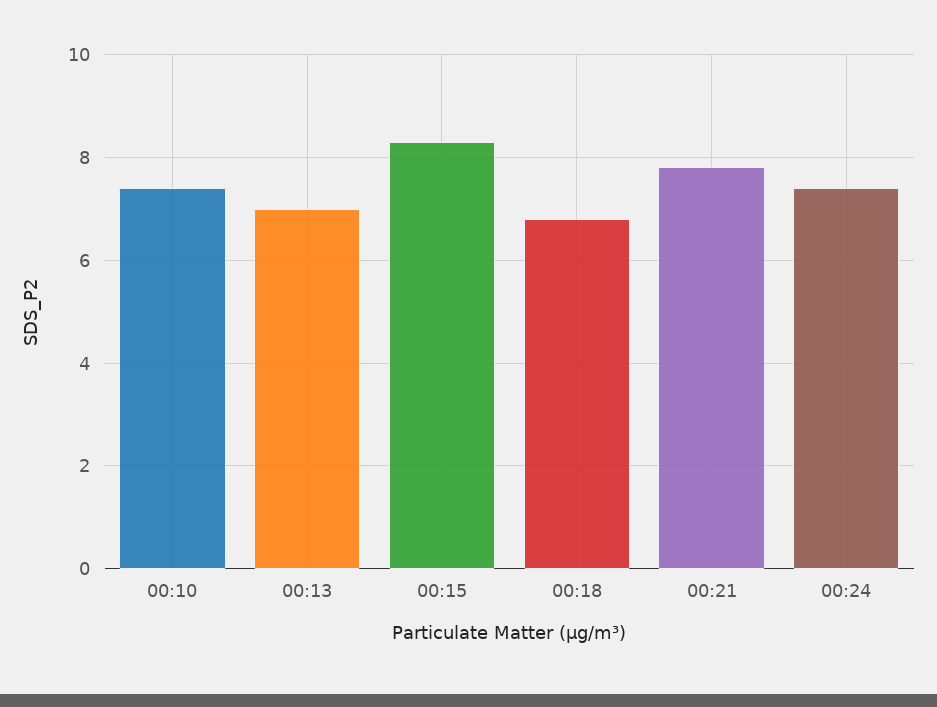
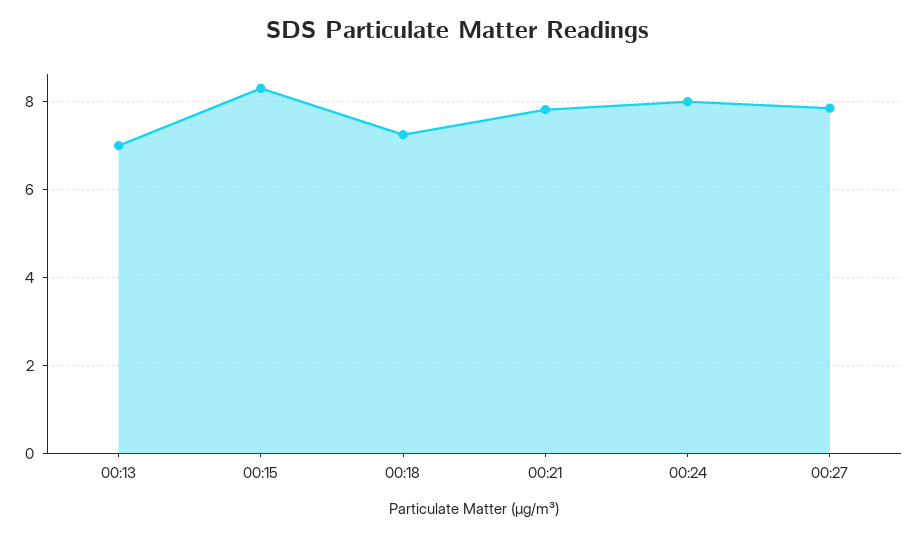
00:10: 7.4 -> none
00:18: 6.8 -> 7.2
00:24: 7.4 -> 8
00:27: none -> 7.8

